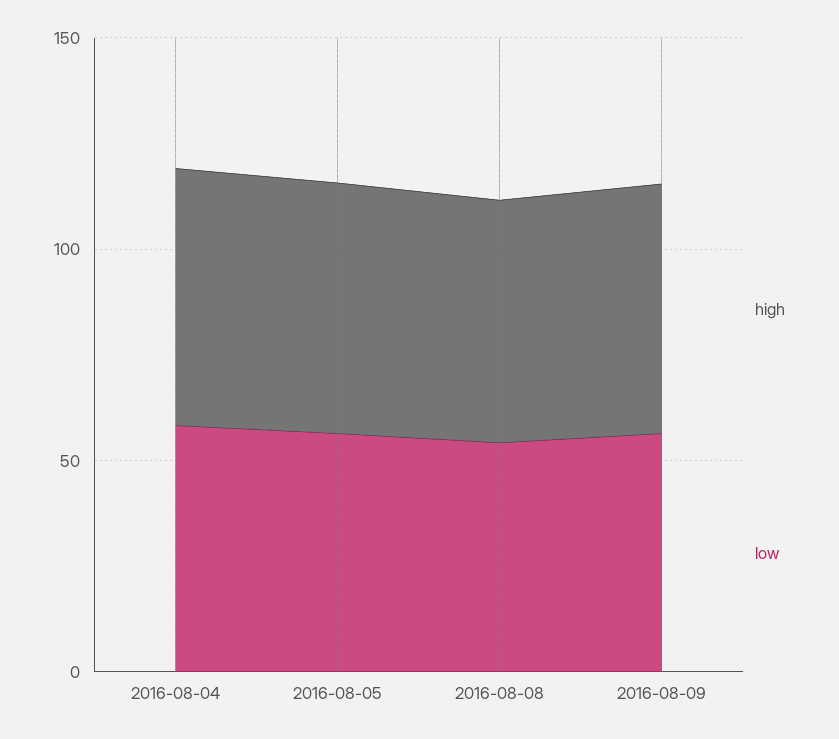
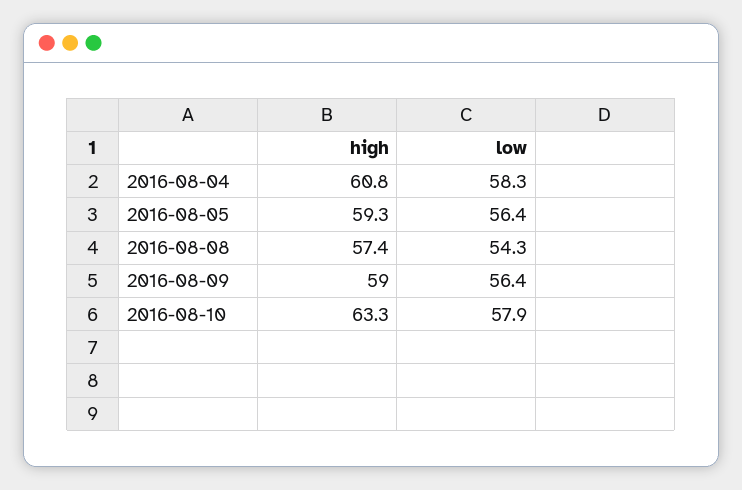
high, 2016-08-10: none -> 63.3
low, 2016-08-10: none -> 57.9

